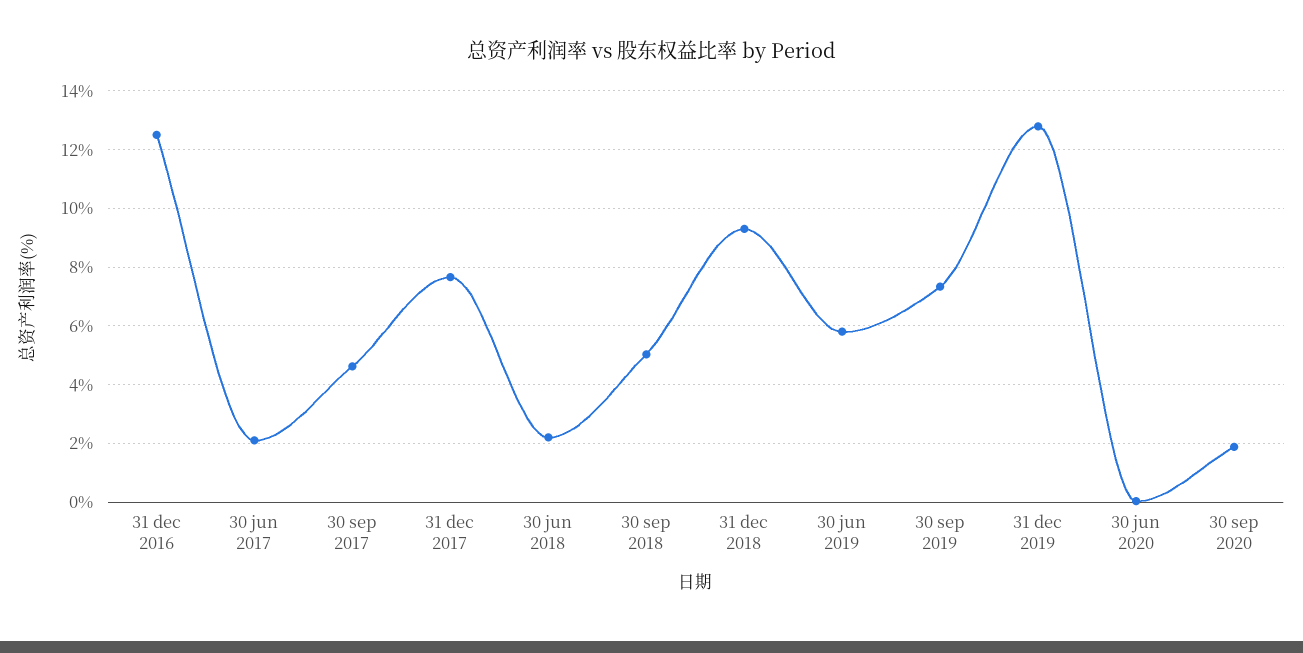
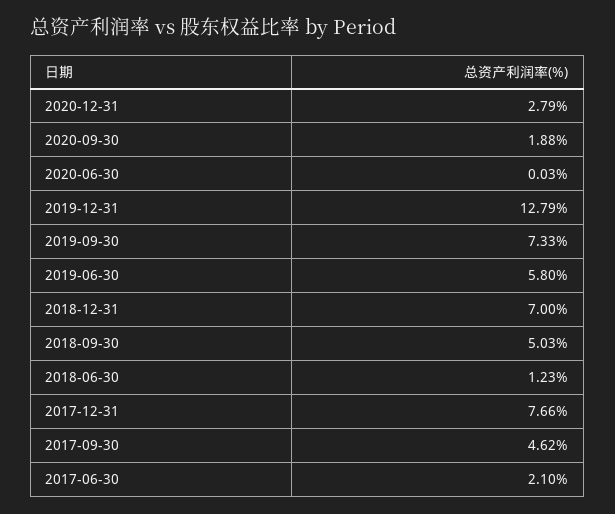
31 dec 2016: 12.5 -> none
30 jun 2018: 2.25 -> 1.23
31 dec 2018: 9.25 -> 7
2020-12-31: none -> 2.79

